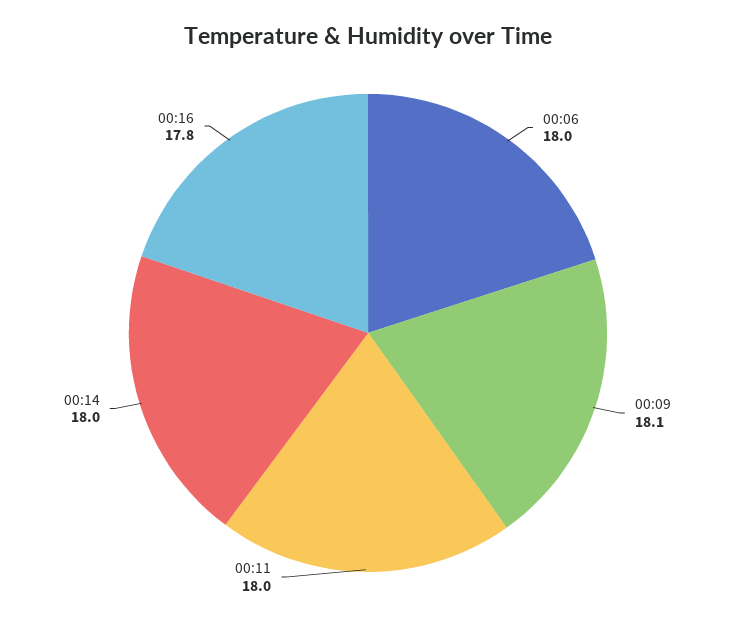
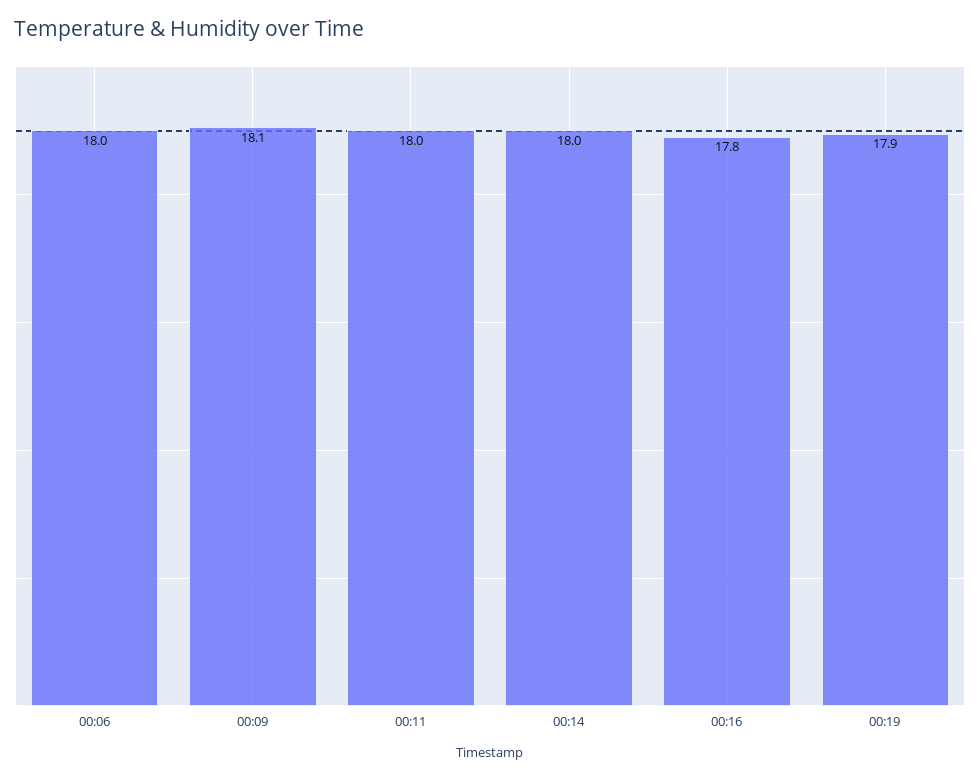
00:19: none -> 17.9

